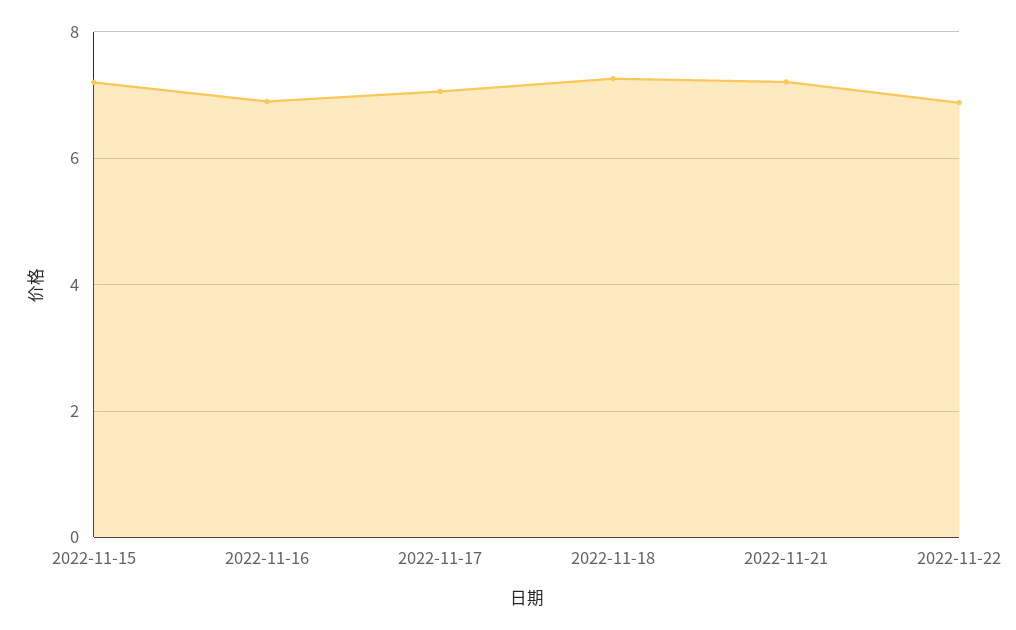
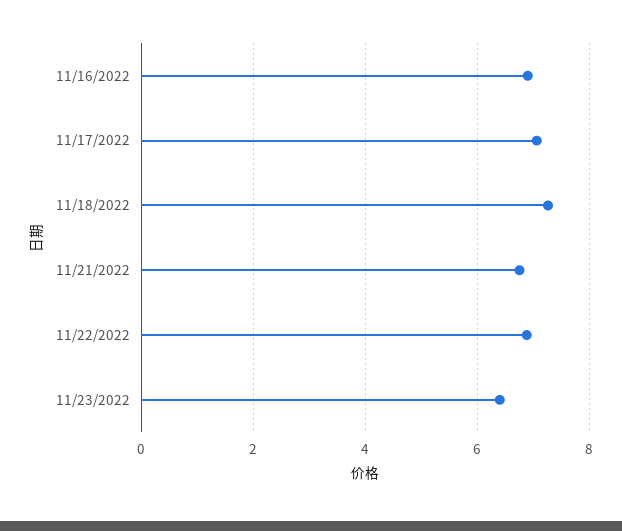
2022-11-15: 7.2 -> none
2022-11-21: 7.2 -> 6.8
11/23/2022: none -> 6.4

